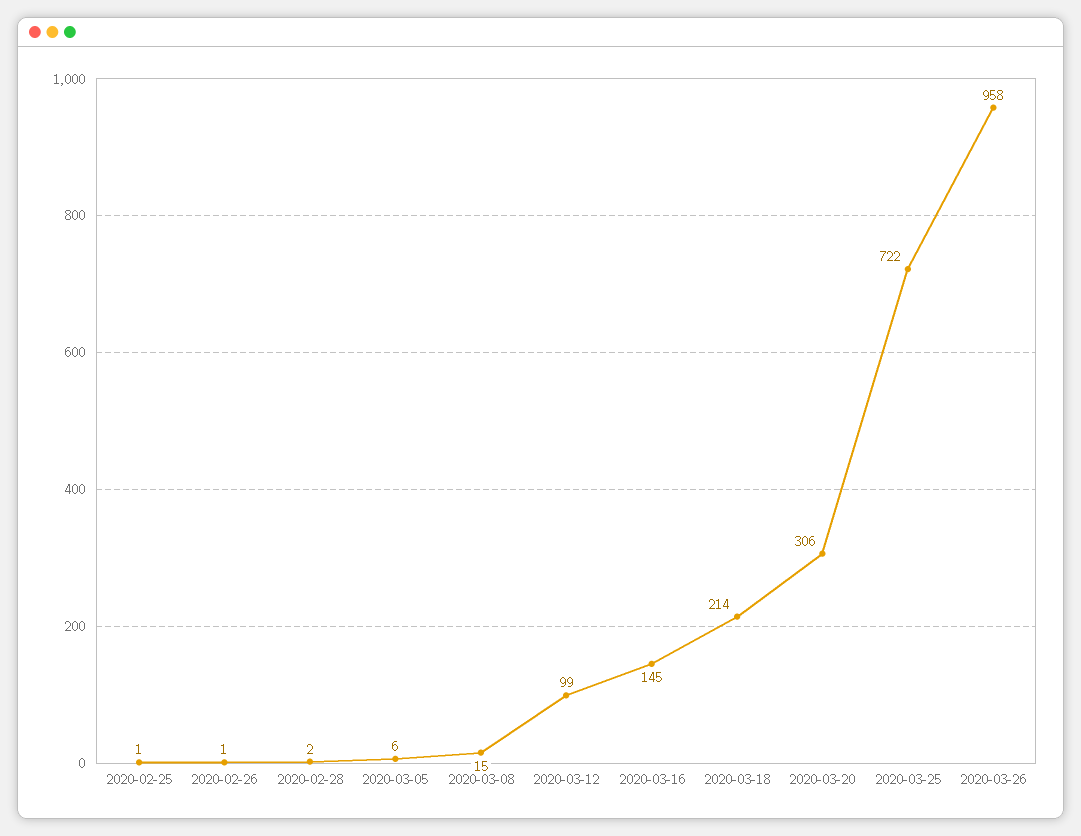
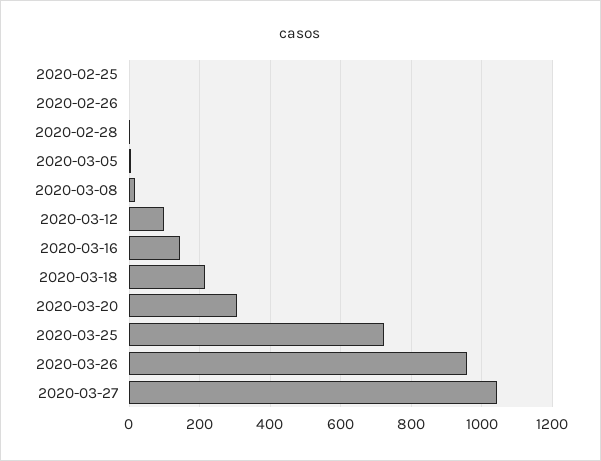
2020-03-27: none -> 1040

